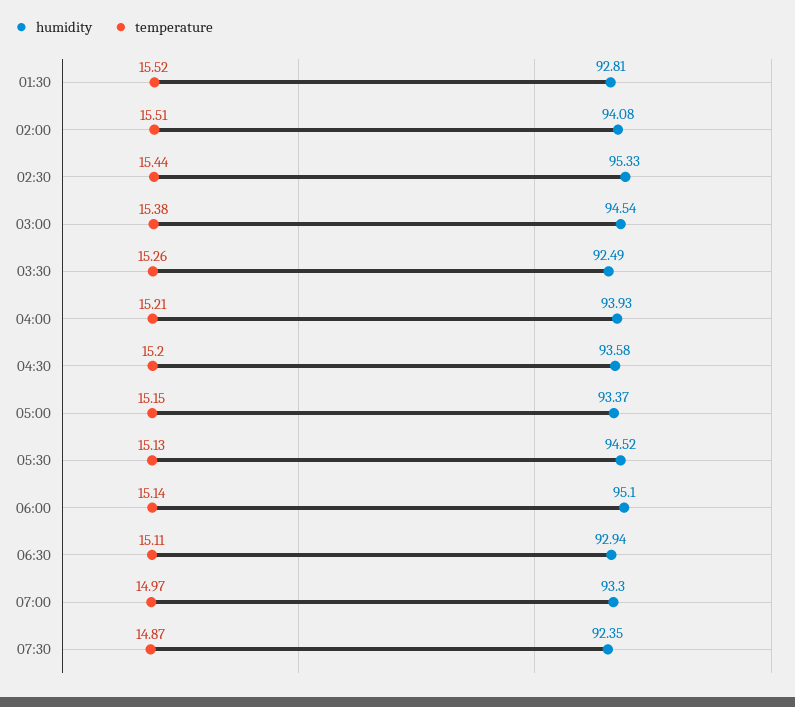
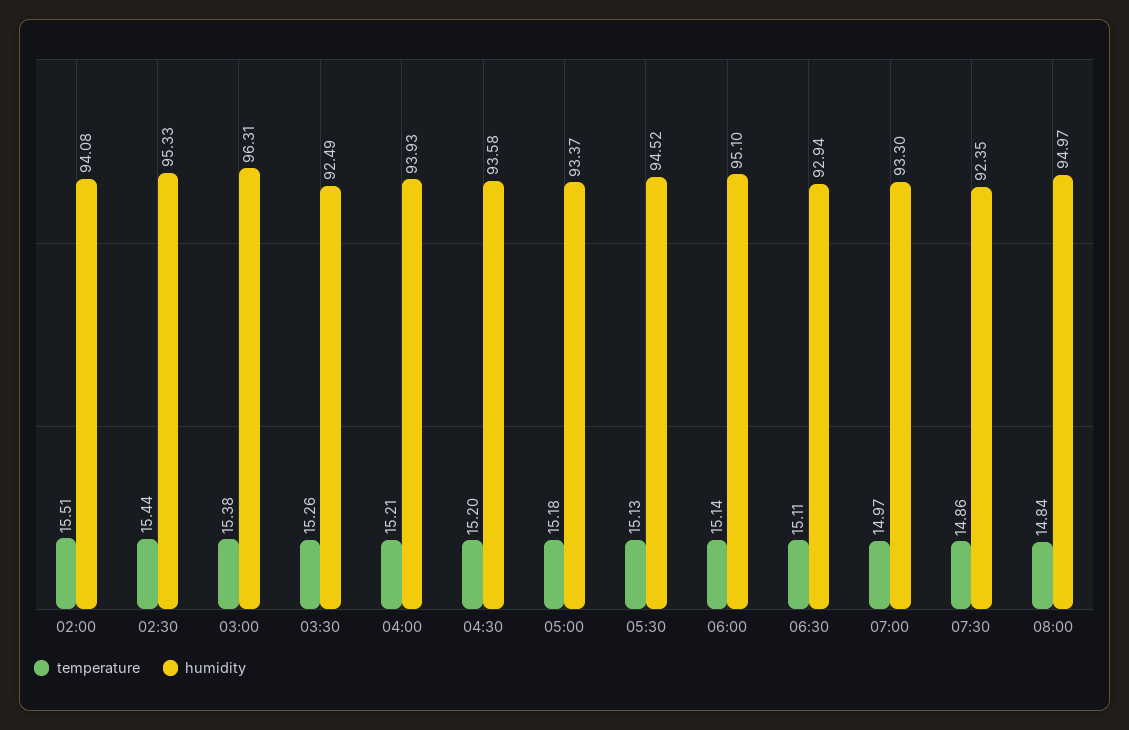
humidity, 01:30: 92.81 -> none
temperature, 01:30: 15.52 -> none
humidity, 03:00: 94.54 -> 96.31
temperature, 05:00: 15.15 -> 15.18
temperature, 07:30: 14.87 -> 14.86
temperature, 08:00: none -> 14.84
humidity, 08:00: none -> 94.97

